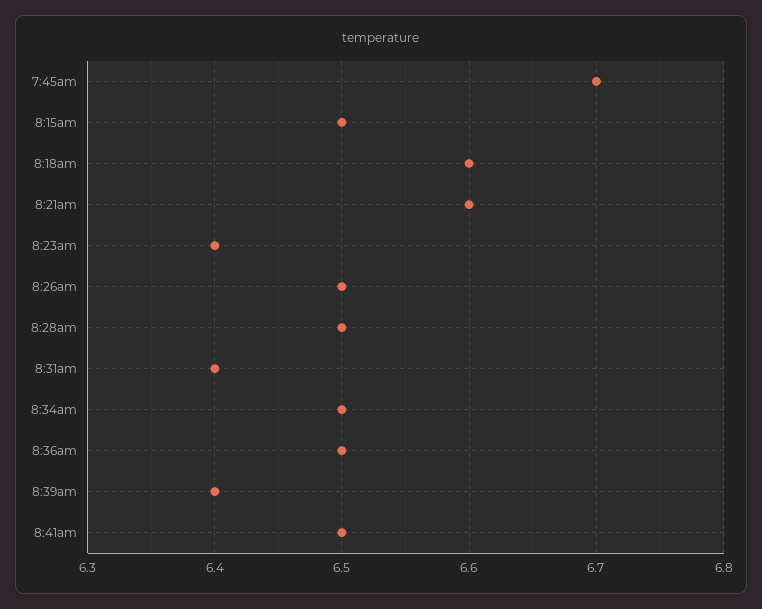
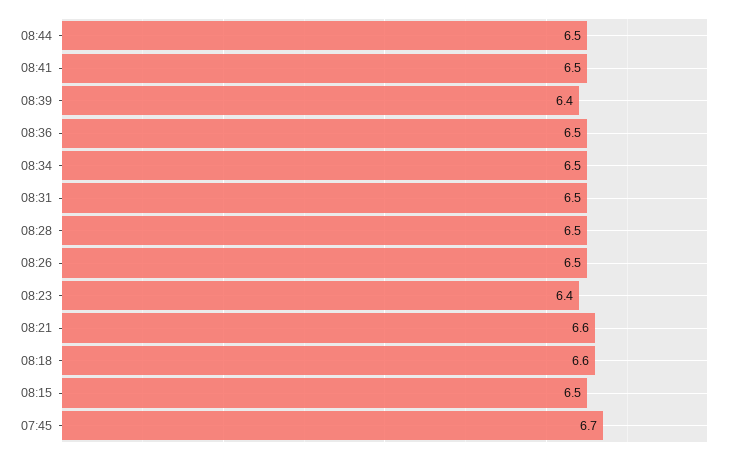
8:31am: 6.4 -> 6.5
08:44: none -> 6.5

